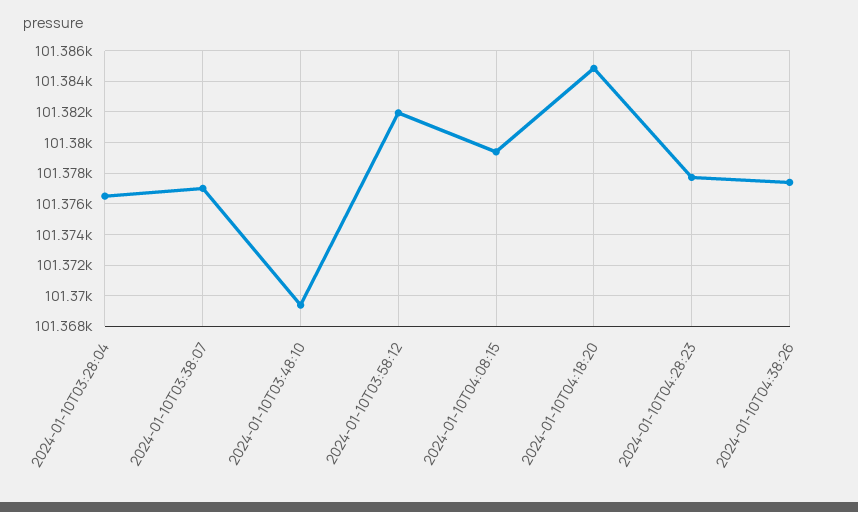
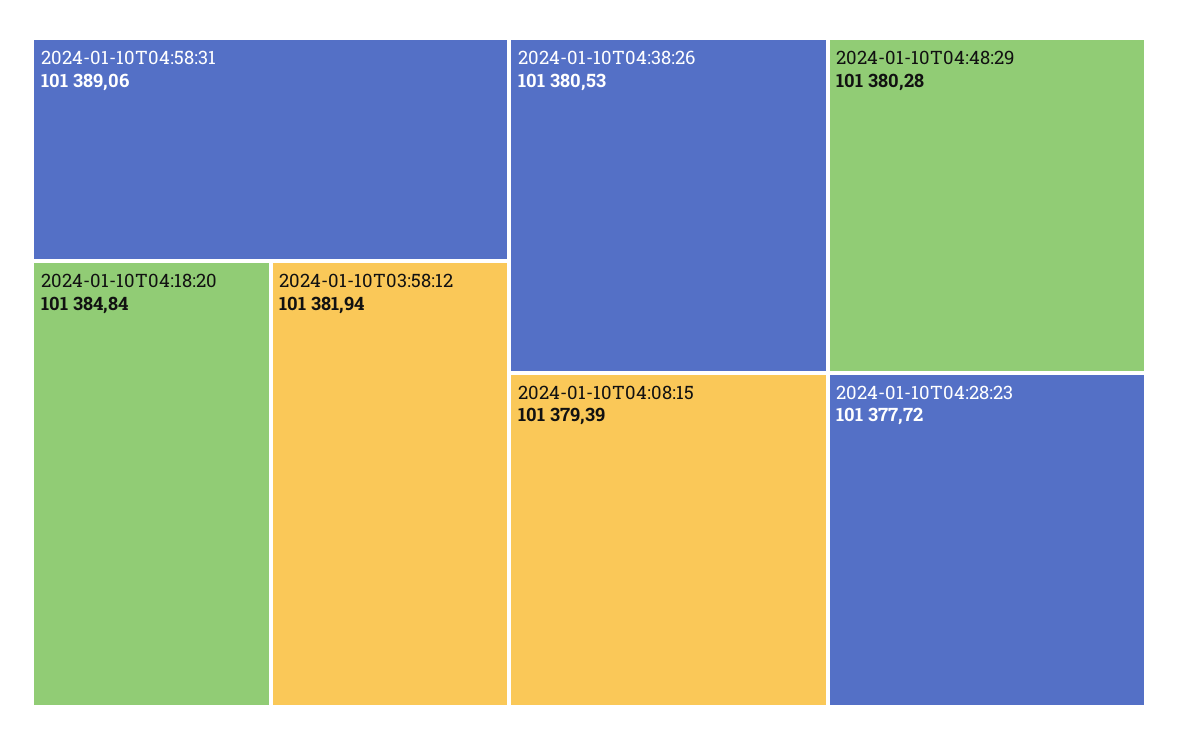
2024-01-10T03:28:04: 101376.5 -> none
2024-01-10T03:38:07: 101377 -> none
2024-01-10T03:48:10: 101369.5 -> none
2024-01-10T04:38:26: 101377.5 -> 101380.53
2024-01-10T04:58:31: none -> 101389.06
2024-01-10T04:48:29: none -> 101380.28

